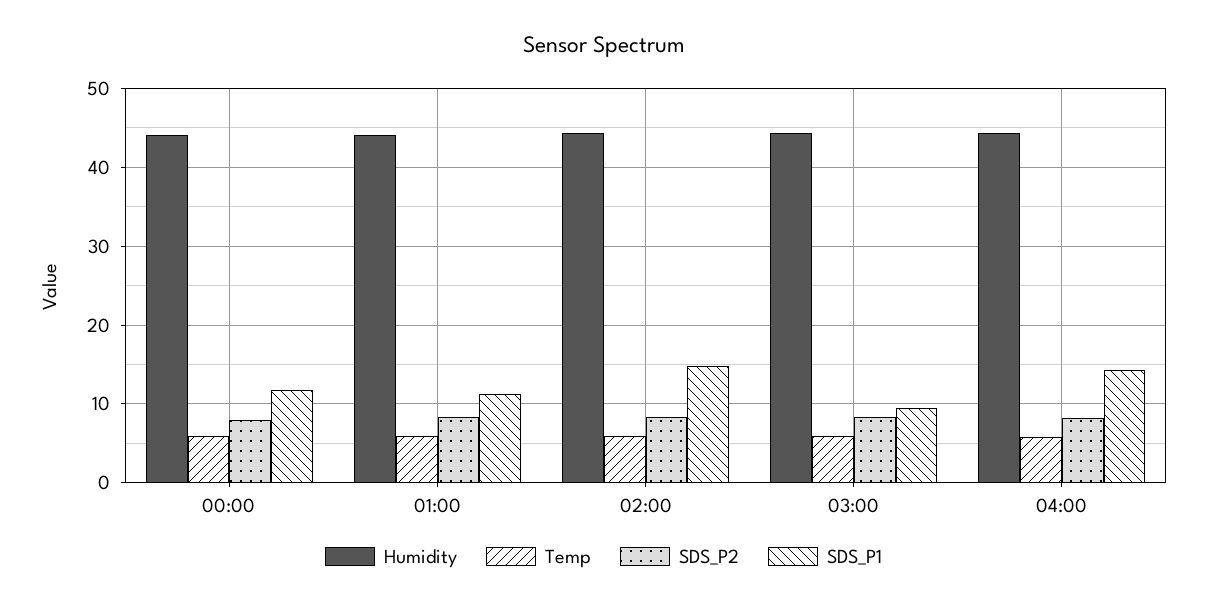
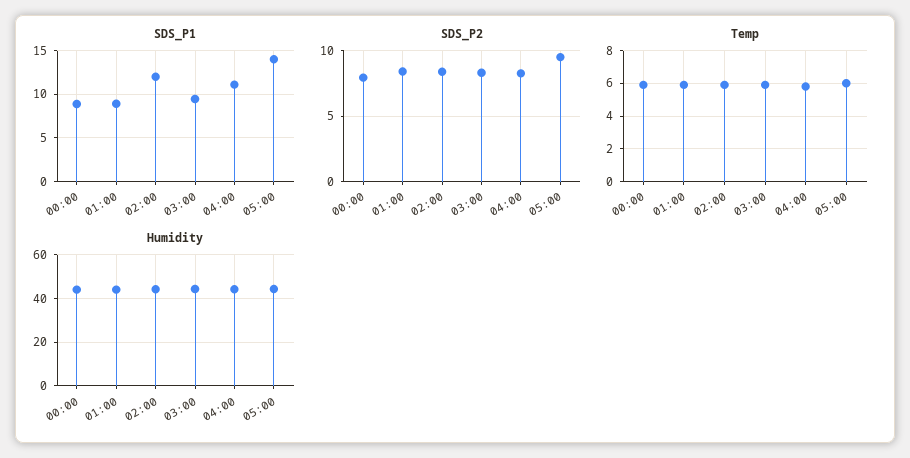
SDS_P1, 00:00: 12 -> 9
SDS_P1, 01:00: 11 -> 9
SDS_P1, 02:00: 15 -> 12
SDS_P1, 04:00: 14 -> 11
SDS_P1, 05:00: none -> 14
SDS_P2, 05:00: none -> 9.5
Temp, 05:00: none -> 6
Humidity, 05:00: none -> 45

